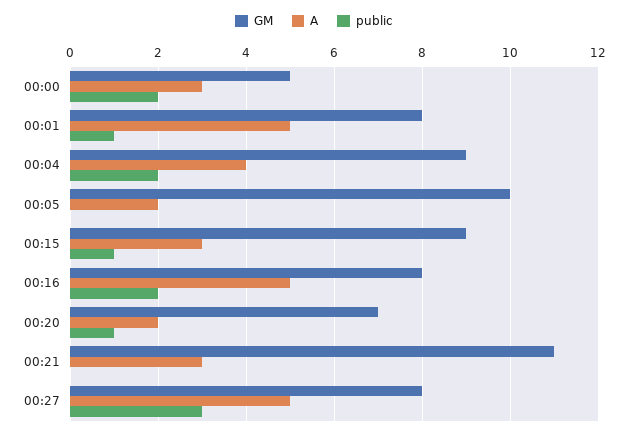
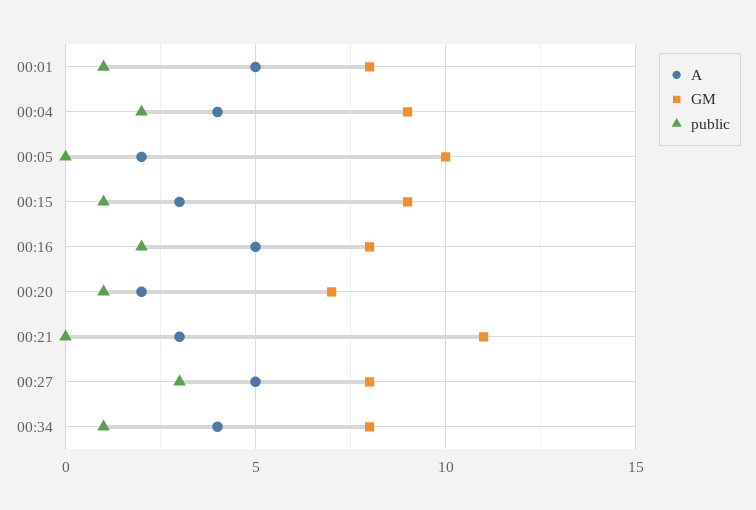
GM, 00:00: 5 -> none
A, 00:00: 3 -> none
public, 00:00: 2 -> none
A, 00:34: none -> 4
GM, 00:34: none -> 8
public, 00:34: none -> 1

